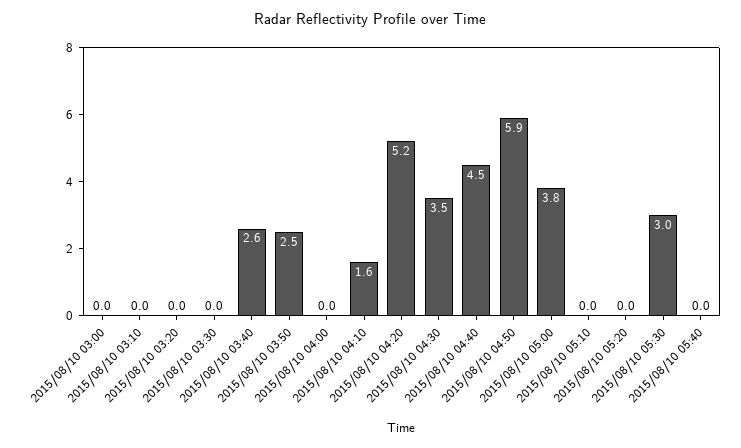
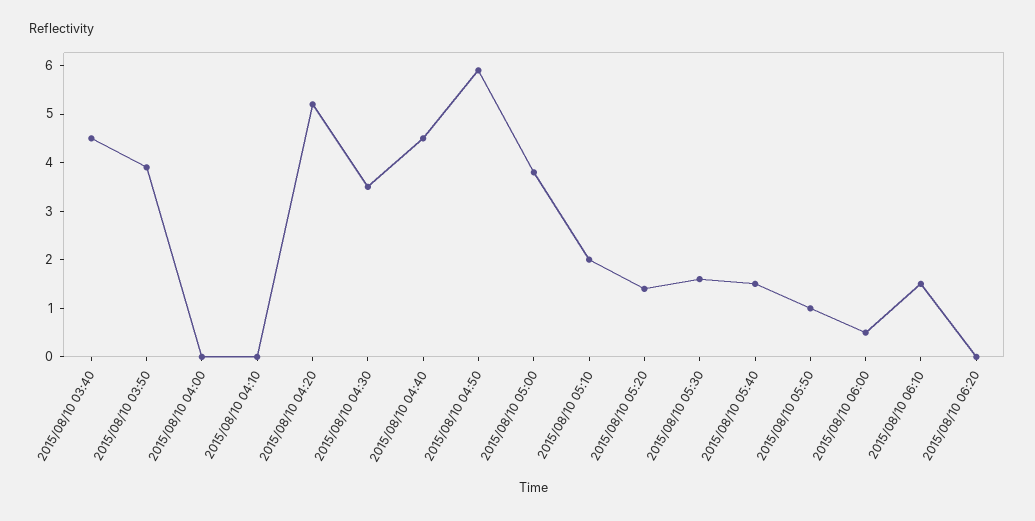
2015/08/10 03:00: 0 -> none
2015/08/10 03:10: 0 -> none
2015/08/10 03:20: 0 -> none
2015/08/10 03:30: 0 -> none
2015/08/10 03:40: 2.6 -> 4.5
2015/08/10 03:50: 2.5 -> 4
2015/08/10 04:10: 1.6 -> 0
2015/08/10 05:10: 0 -> 2
2015/08/10 05:20: 0 -> 1.5
2015/08/10 05:30: 3 -> 1.5
2015/08/10 05:40: 0 -> 1.5
2015/08/10 05:50: none -> 1
2015/08/10 06:00: none -> 0.5
2015/08/10 06:10: none -> 1.5
2015/08/10 06:20: none -> 0

